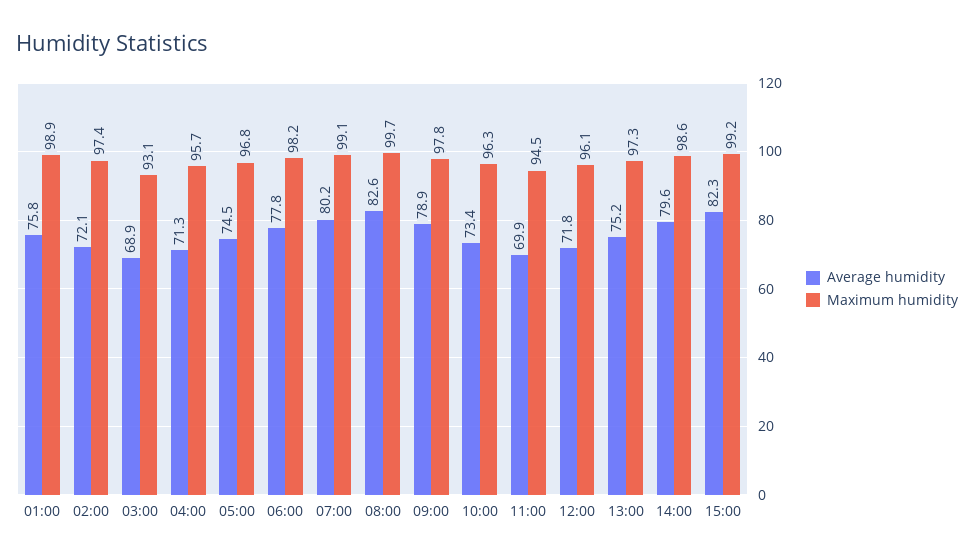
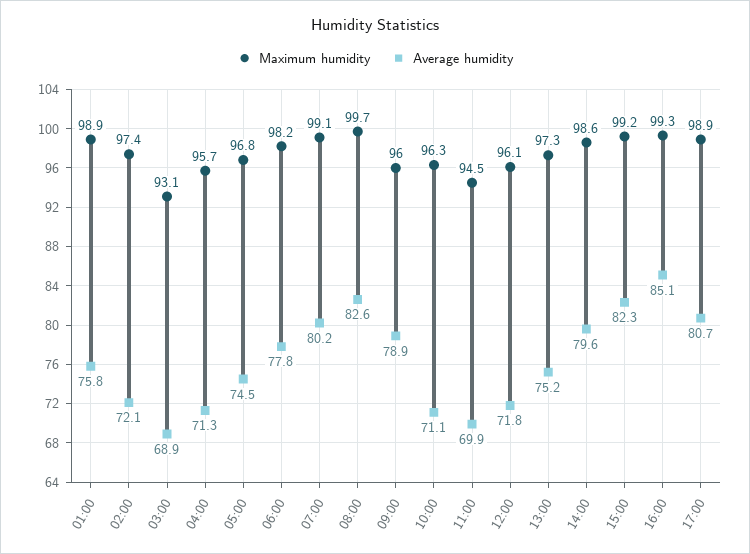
Maximum humidity, 09:00: 97.8 -> 96
Average humidity, 10:00: 73.4 -> 71.1
Maximum humidity, 16:00: none -> 99.3
Average humidity, 16:00: none -> 85.1
Maximum humidity, 17:00: none -> 98.9
Average humidity, 17:00: none -> 80.7

